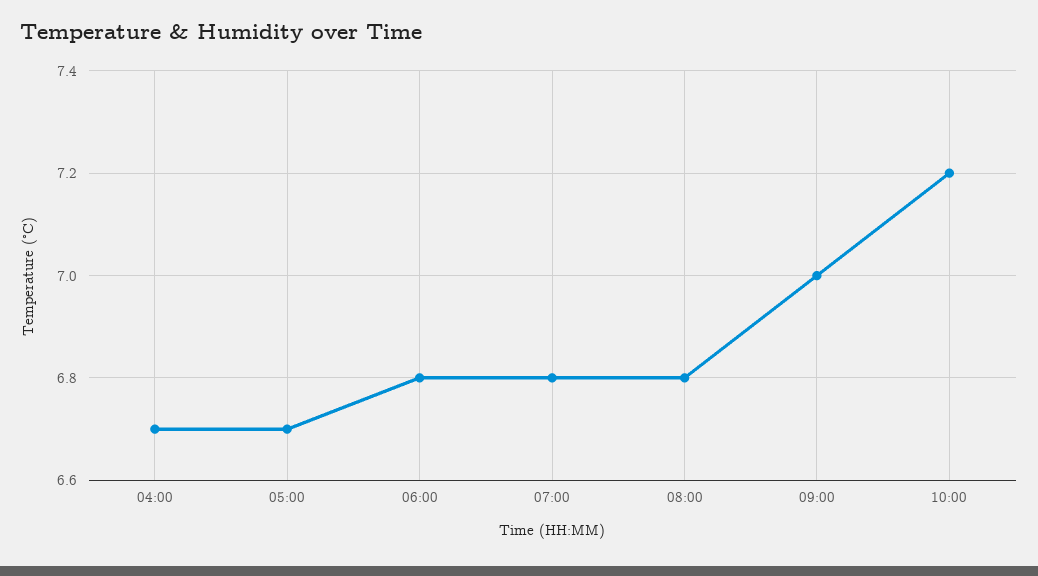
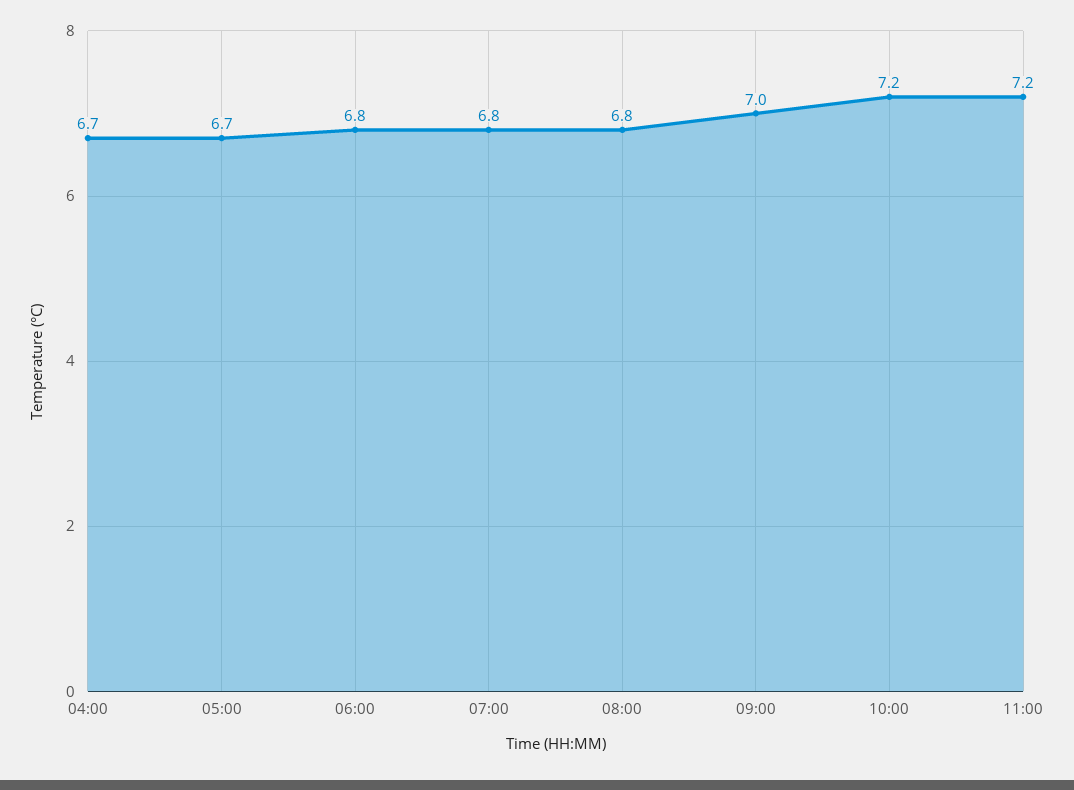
11:00: none -> 7.2

